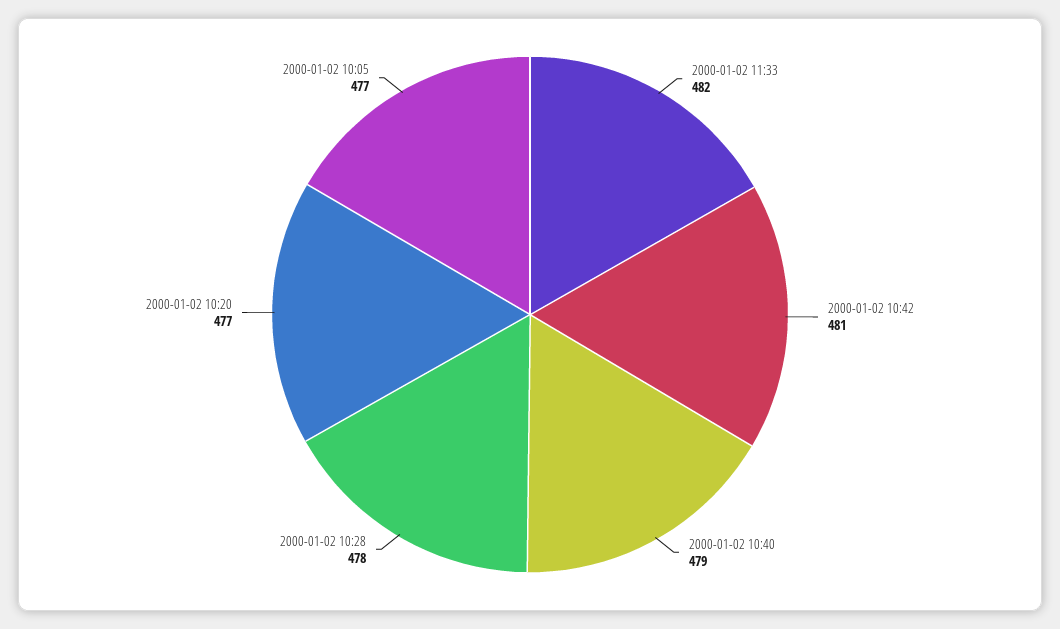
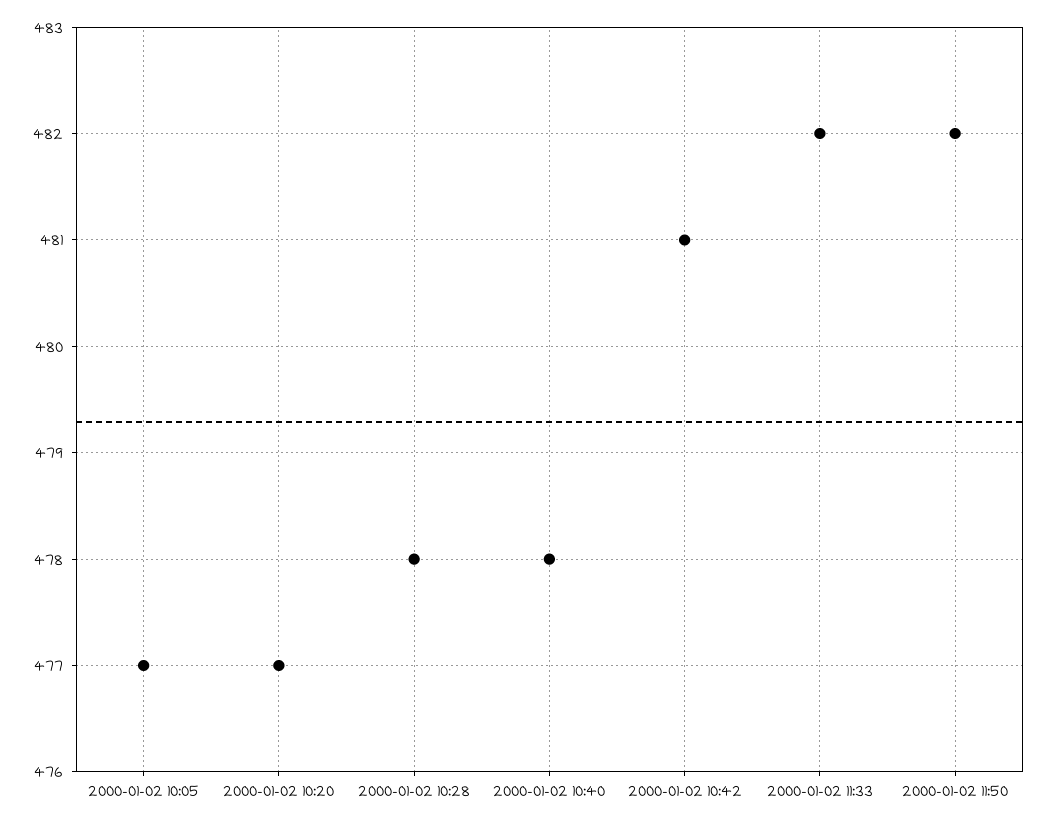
2000-01-02 10:40: 479 -> 478
2000-01-02 11:50: none -> 482

